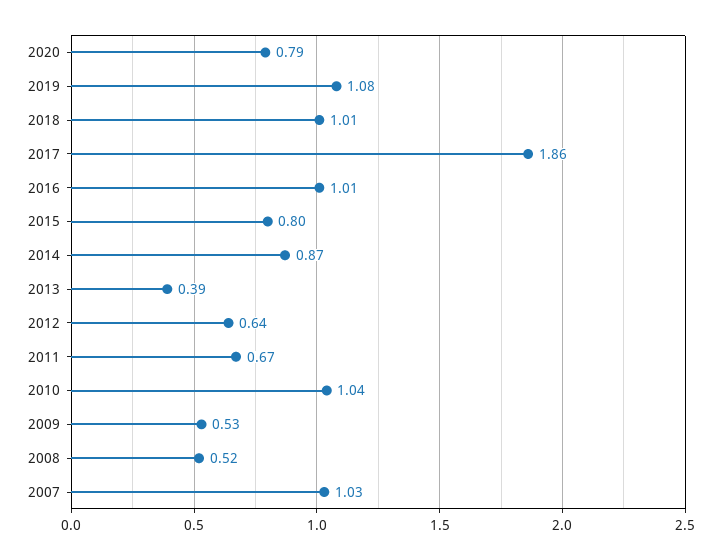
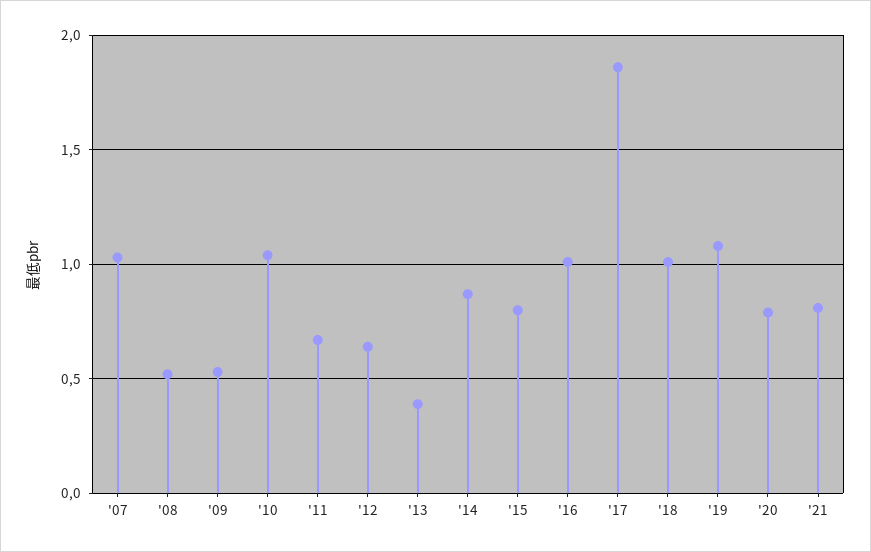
'21: none -> 0.8

